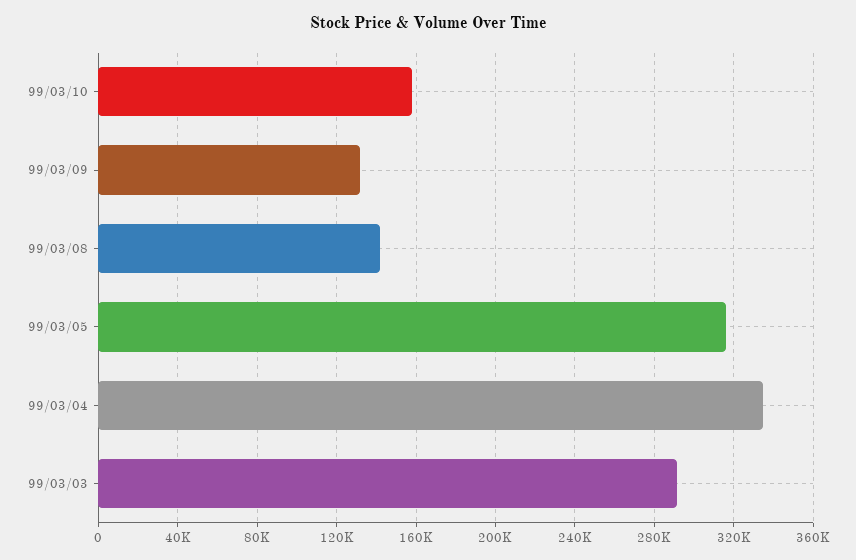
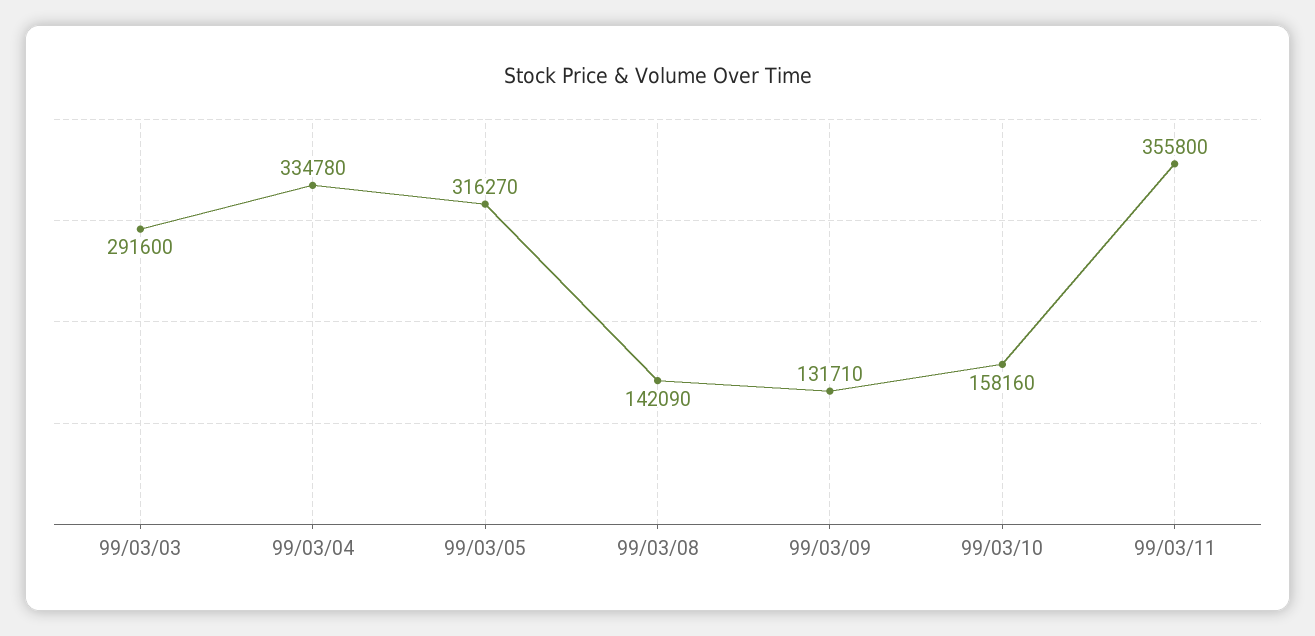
99/03/11: none -> 355800

